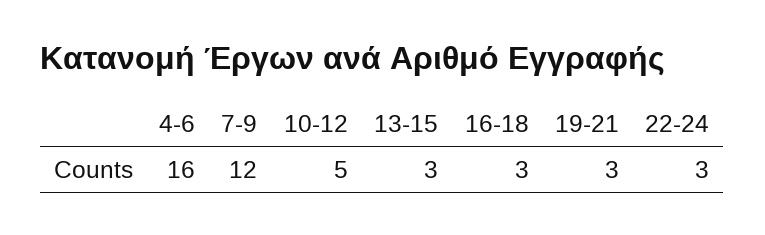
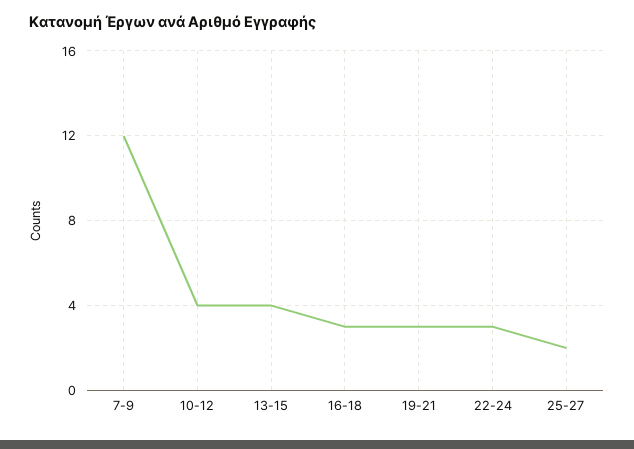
4-6: 16 -> none
10-12: 5 -> 4
13-15: 3 -> 4
25-27: none -> 2

